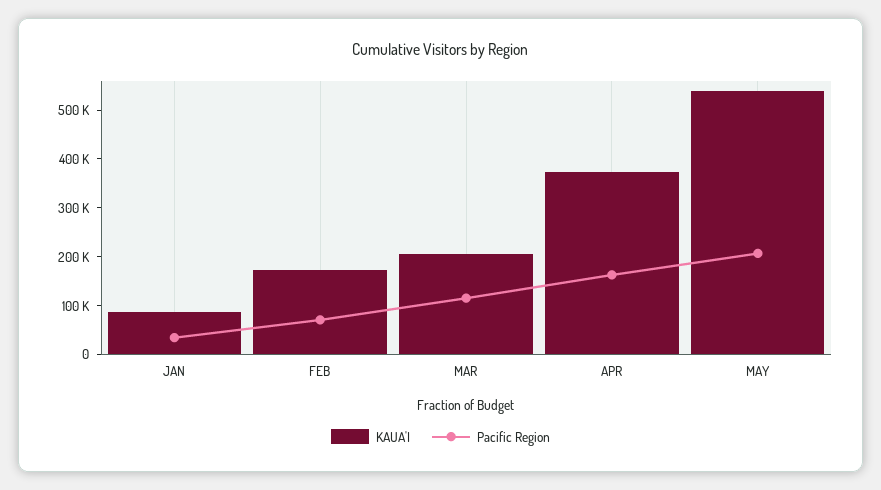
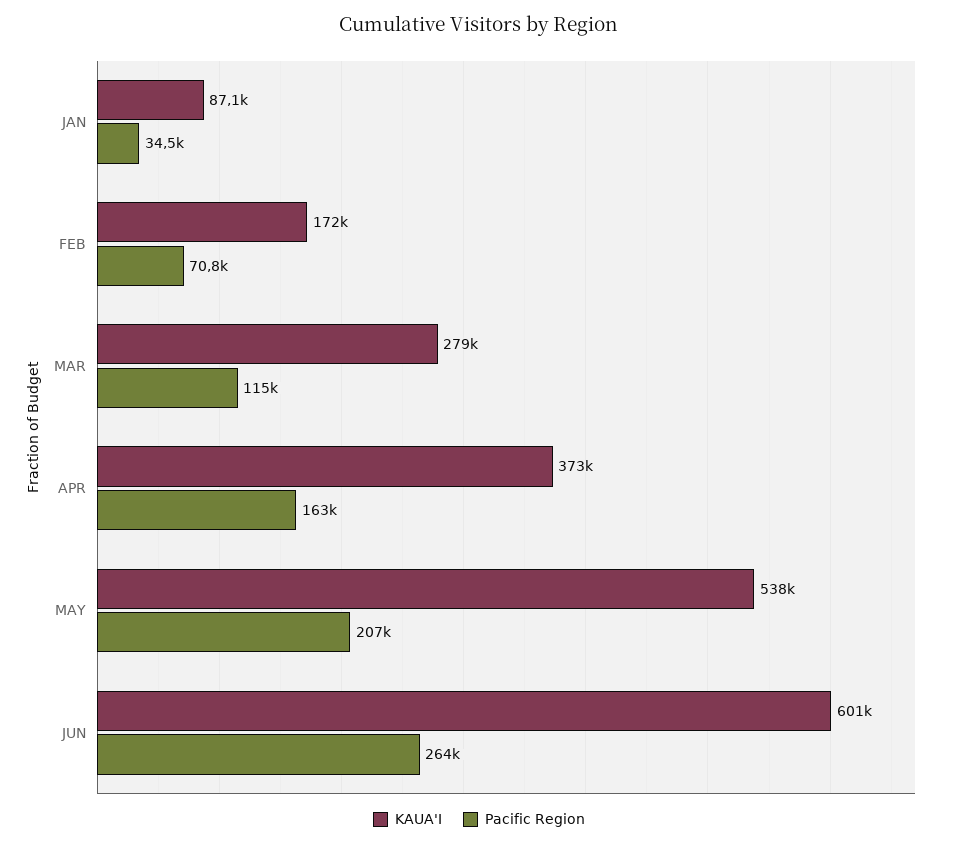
KAUA'I, MAR: 200000 -> 279000
KAUA'I, JUN: none -> 601000
Pacific Region, JUN: none -> 264000

